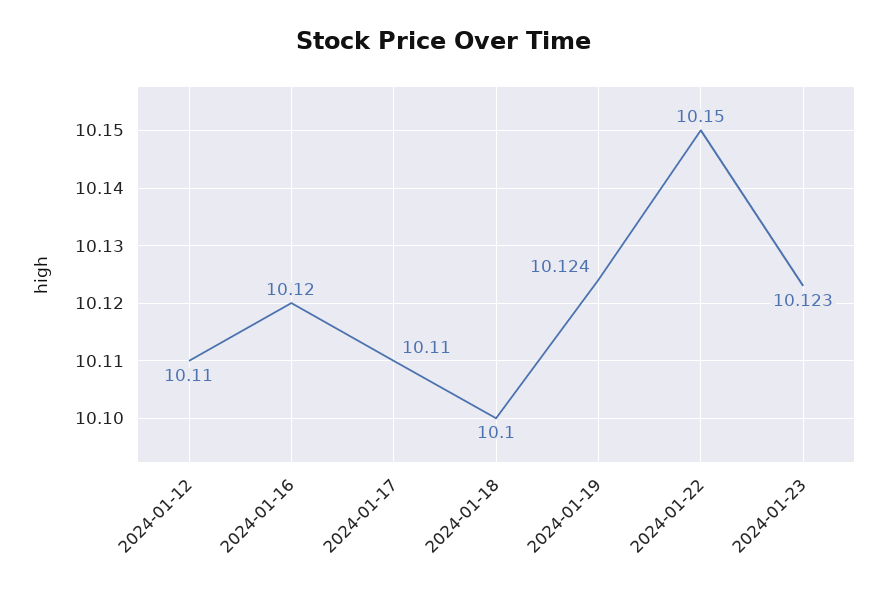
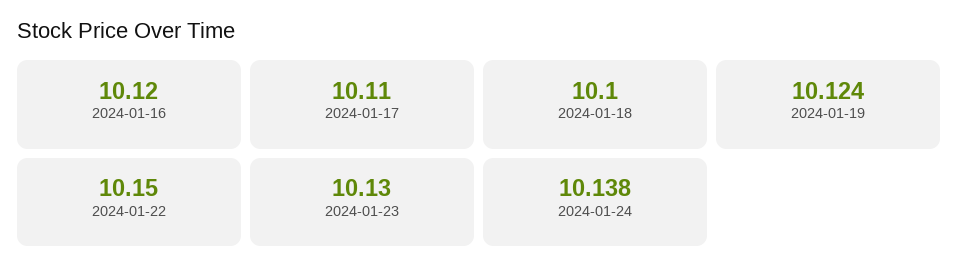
2024-01-12: 10.11 -> none
2024-01-23: 10.123 -> 10.13
2024-01-24: none -> 10.138

